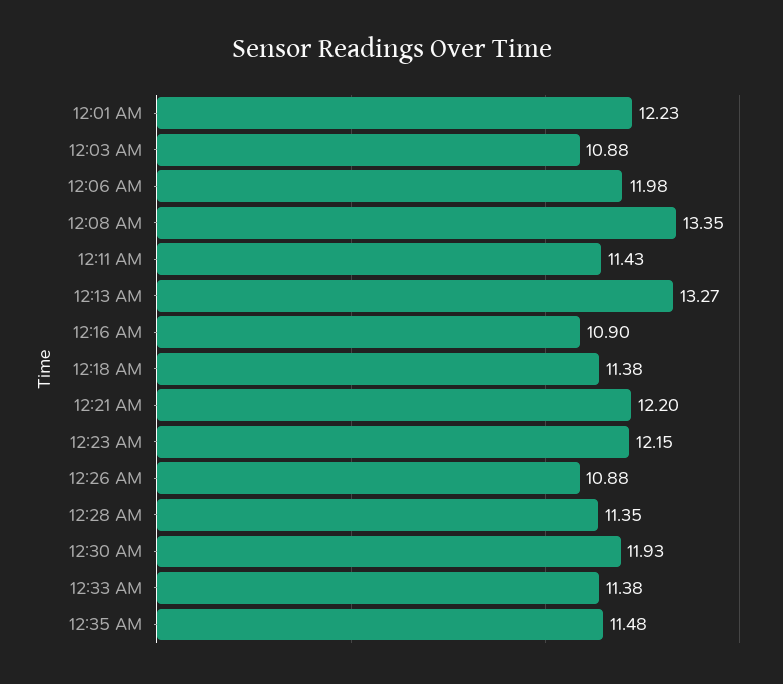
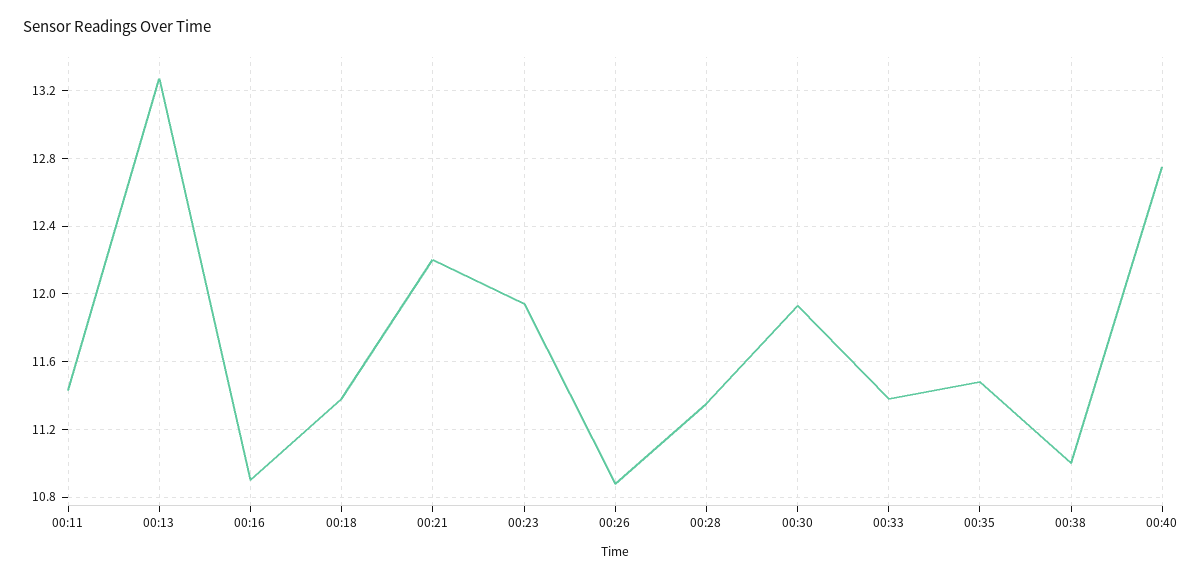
12:01 AM: 12.23 -> none
12:03 AM: 10.88 -> none
12:06 AM: 11.98 -> none
12:08 AM: 13.35 -> none
12:23 AM: 12.15 -> 11.95
00:38: none -> 11
00:40: none -> 12.75

